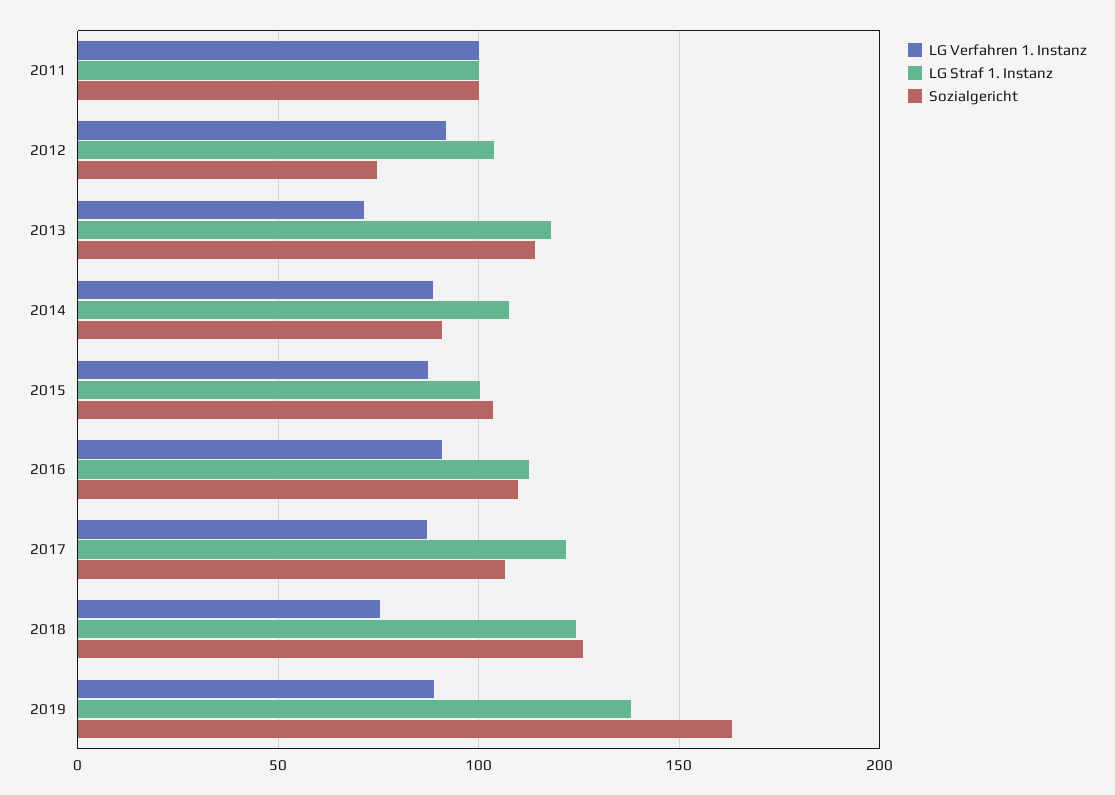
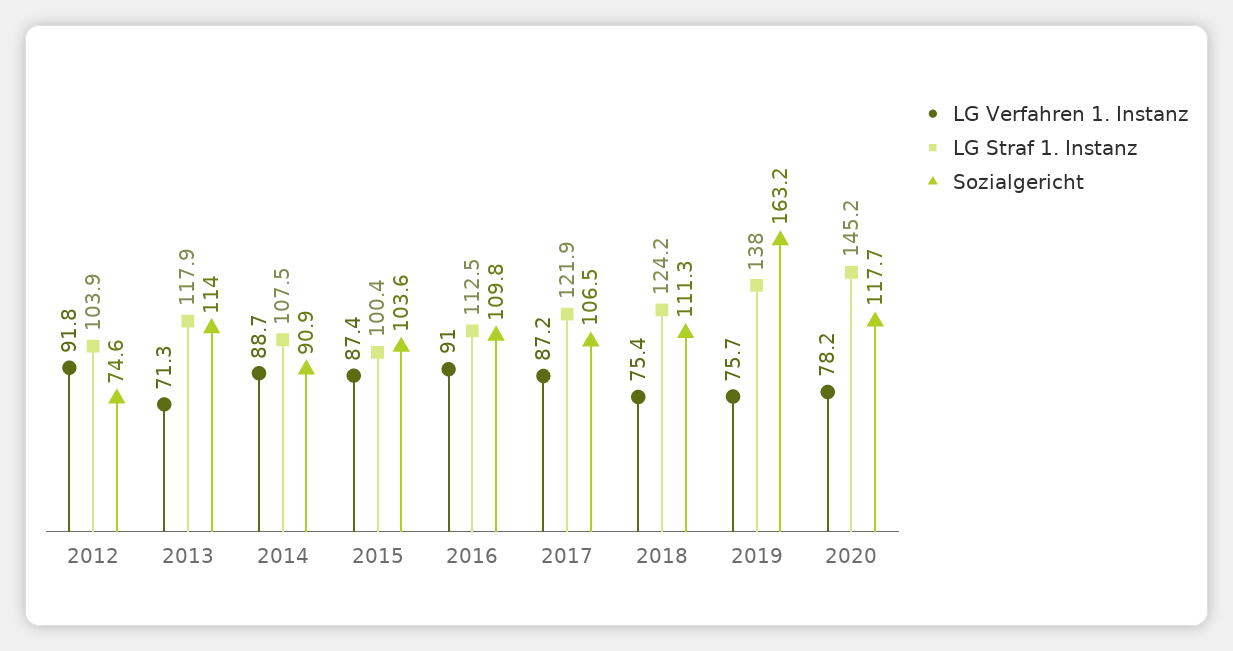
LG Verfahren 1. Instanz, 2011: 100 -> none
LG Straf 1. Instanz, 2011: 100 -> none
Sozialgericht, 2011: 100 -> none
Sozialgericht, 2018: 125 -> 111.3
LG Verfahren 1. Instanz, 2019: 90 -> 75.7
LG Verfahren 1. Instanz, 2020: none -> 78.2
LG Straf 1. Instanz, 2020: none -> 145.2
Sozialgericht, 2020: none -> 117.7

